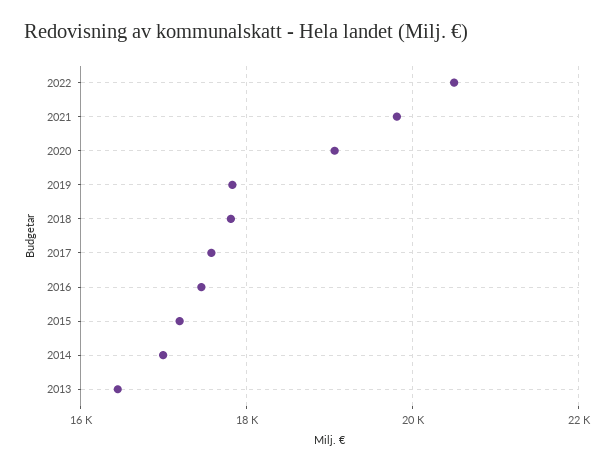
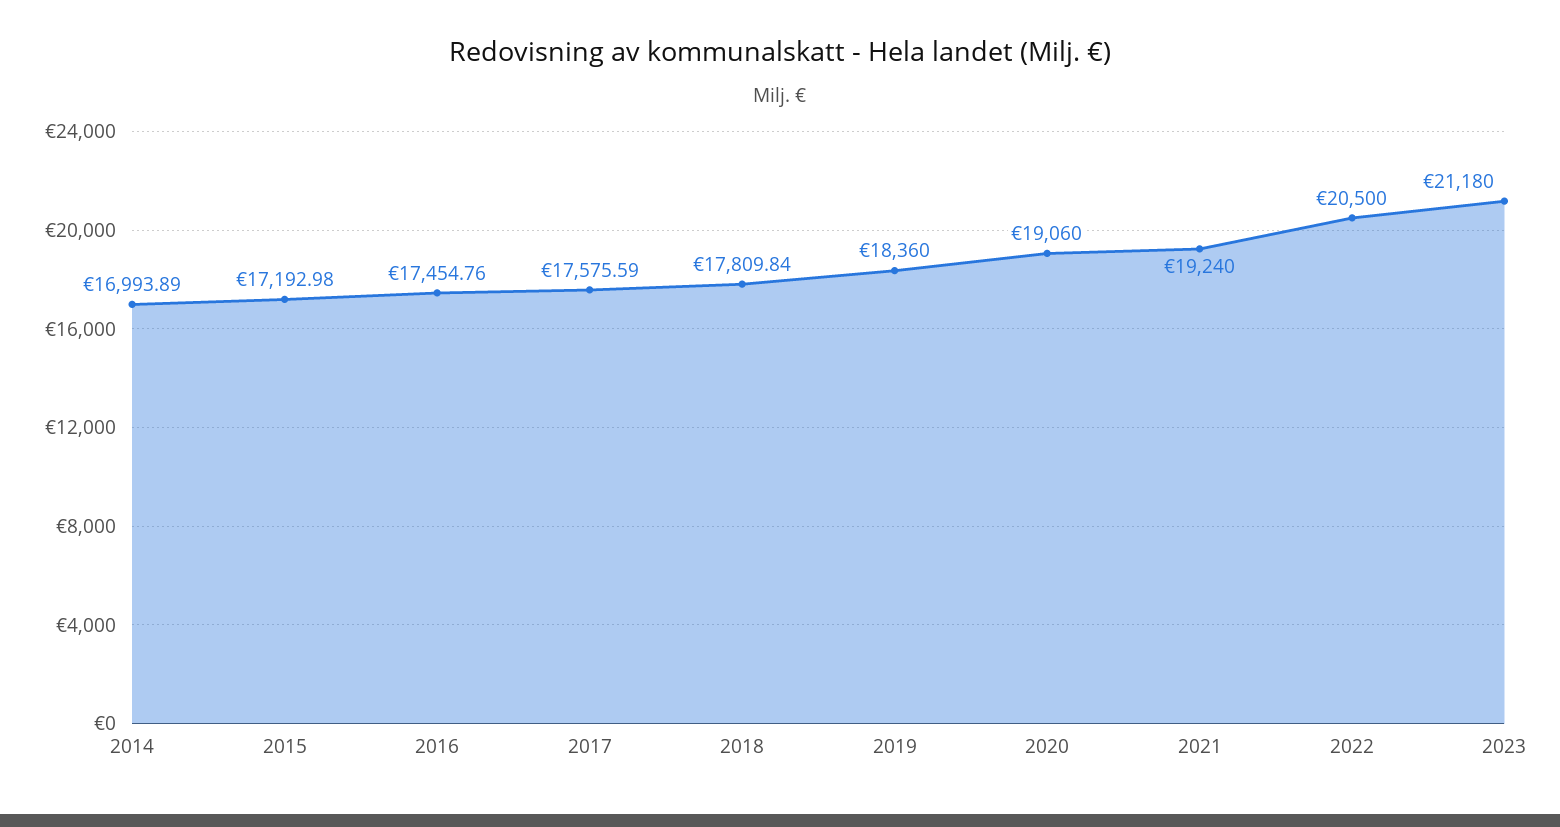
2021: 19800 -> 19240
2019: 17800 -> 18360
2013: 16400 -> none
2023: none -> 21180

